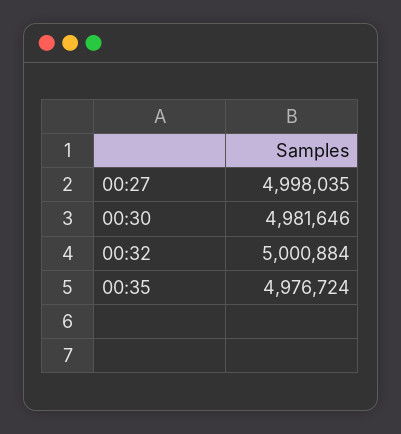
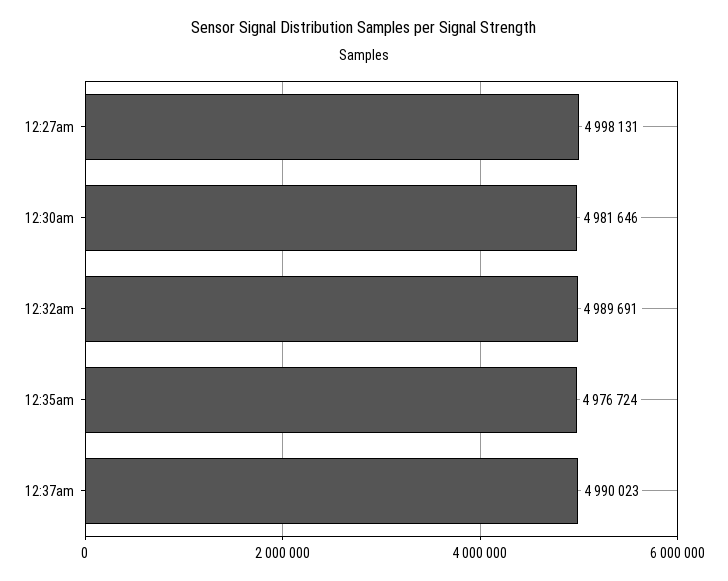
00:27: 4998035 -> 4998131
00:32: 5000884 -> 4989691
12:37am: none -> 4990023

